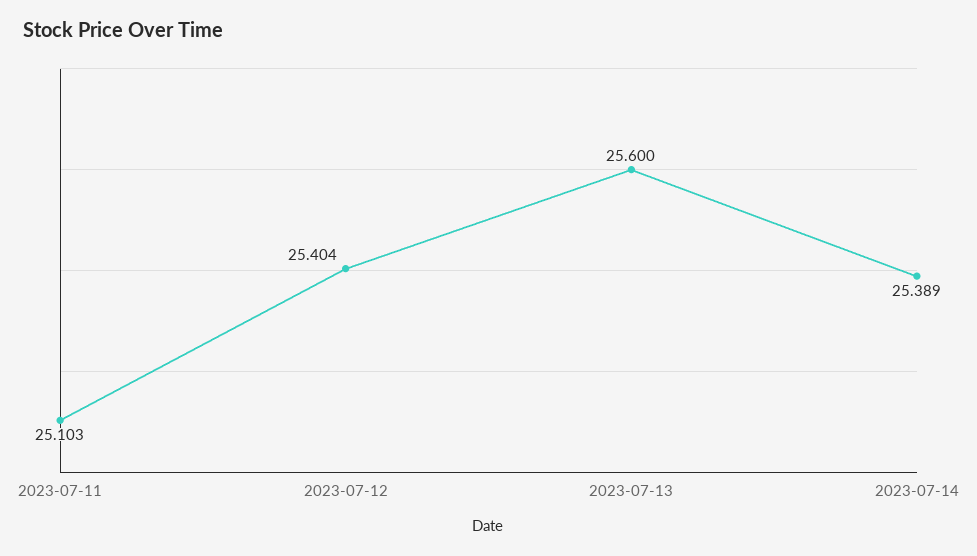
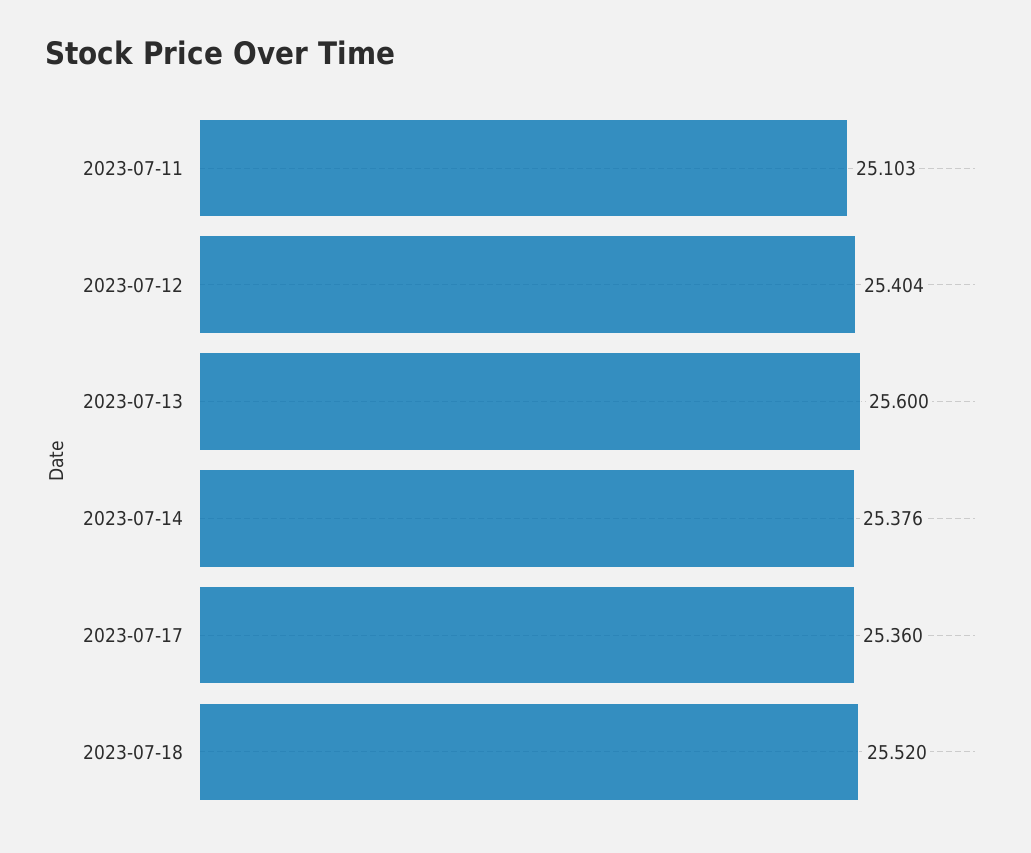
2023-07-14: 25.389 -> 25.376
2023-07-17: none -> 25.36
2023-07-18: none -> 25.52

